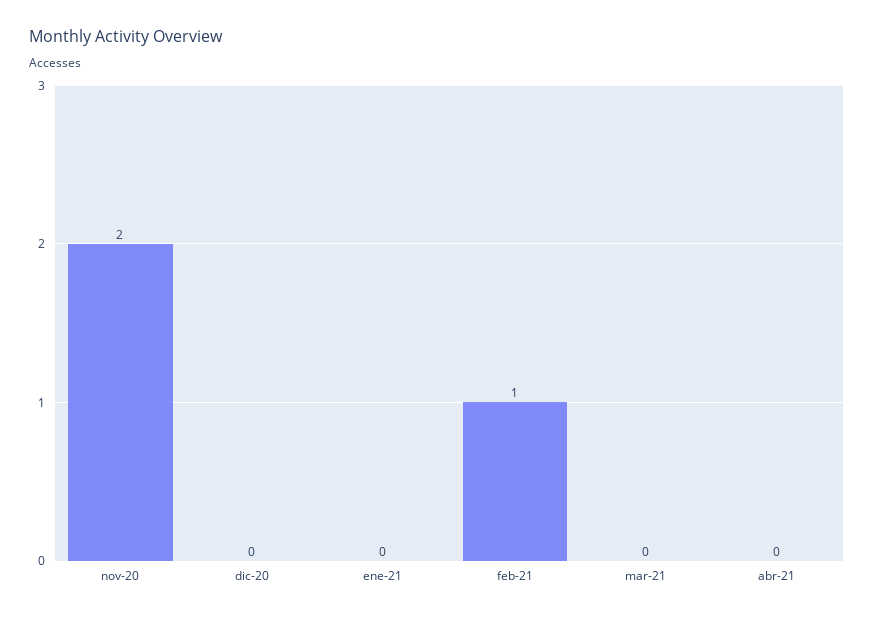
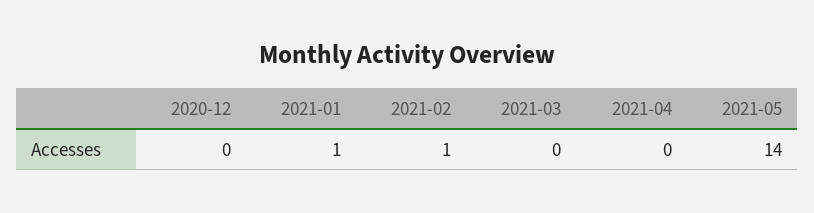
nov-20: 2 -> none
ene-21: 0 -> 1
2021-05: none -> 14

